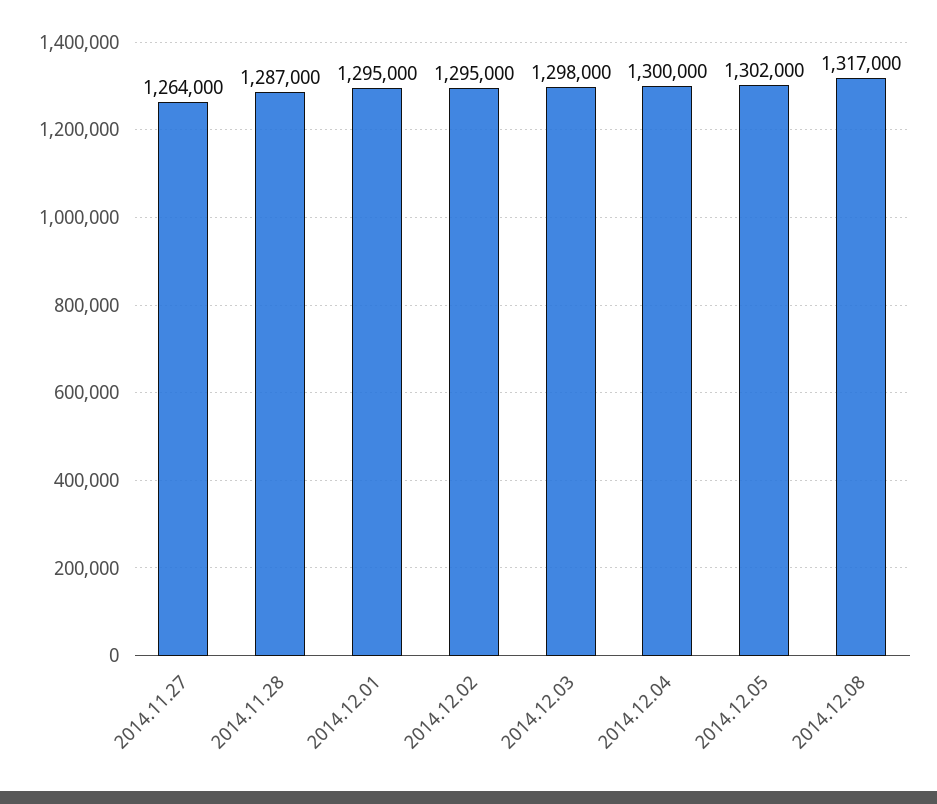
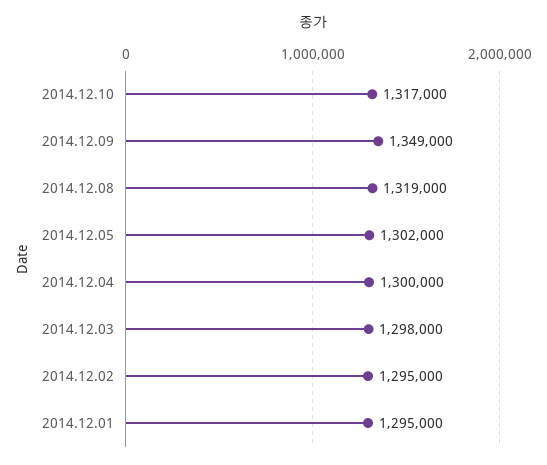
2014.11.27: 1264000 -> none
2014.11.28: 1287000 -> none
2014.12.08: 1317000 -> 1319000
2014.12.10: none -> 1317000
2014.12.09: none -> 1349000

